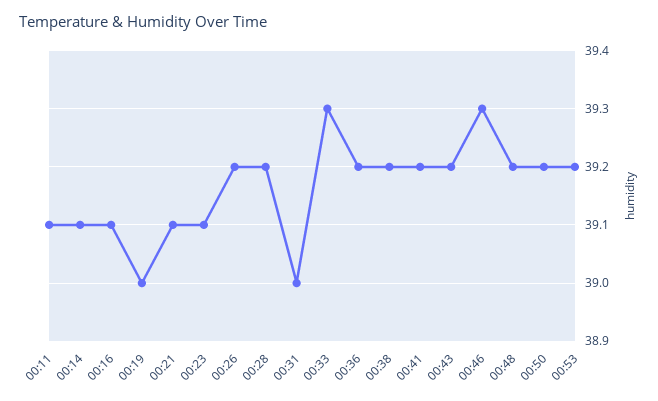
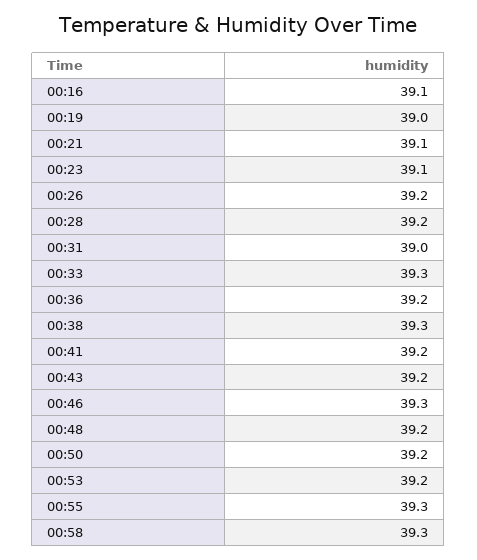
00:11: 39.1 -> none
00:14: 39.1 -> none
00:38: 39.2 -> 39.3
00:55: none -> 39.3
00:58: none -> 39.3

